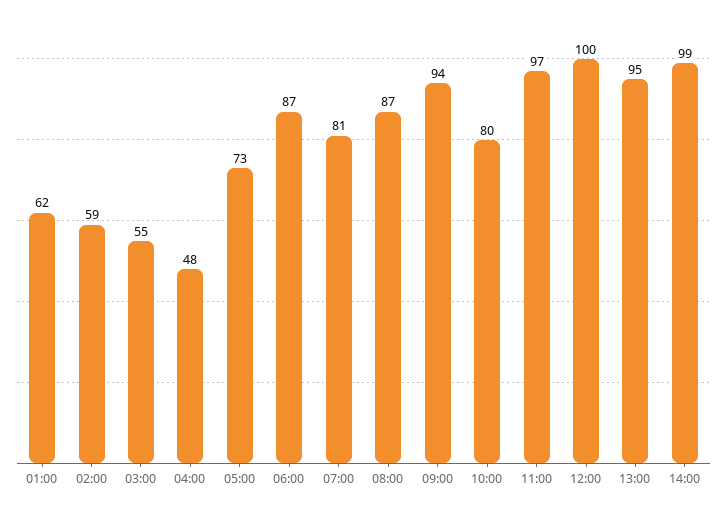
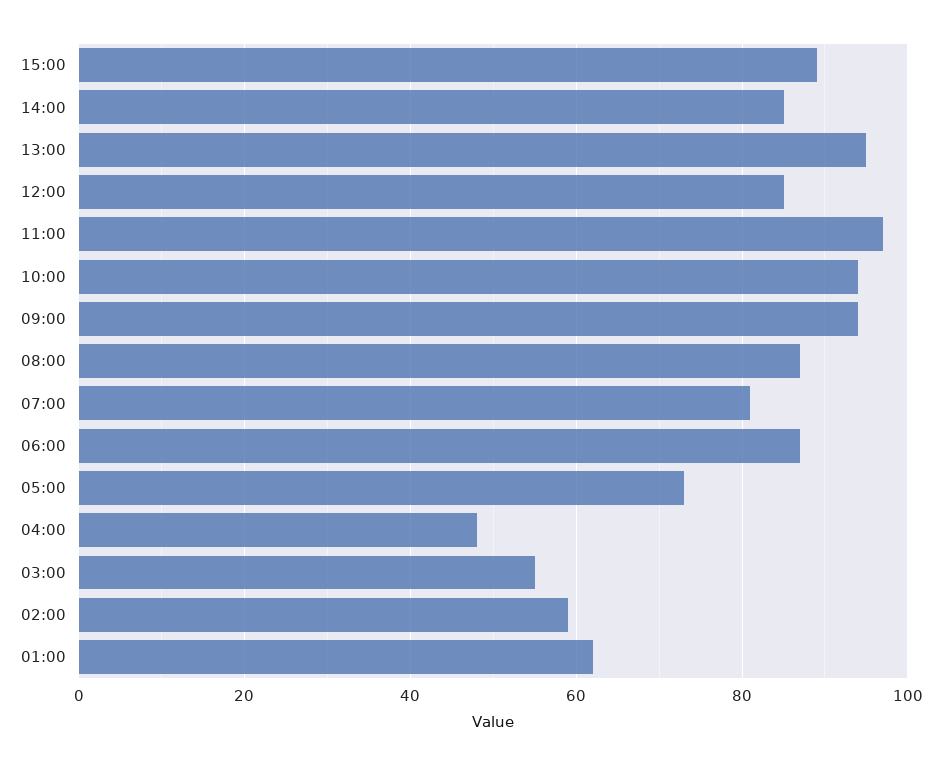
10:00: 80 -> 95
12:00: 100 -> 85
14:00: 99 -> 85
15:00: none -> 90

